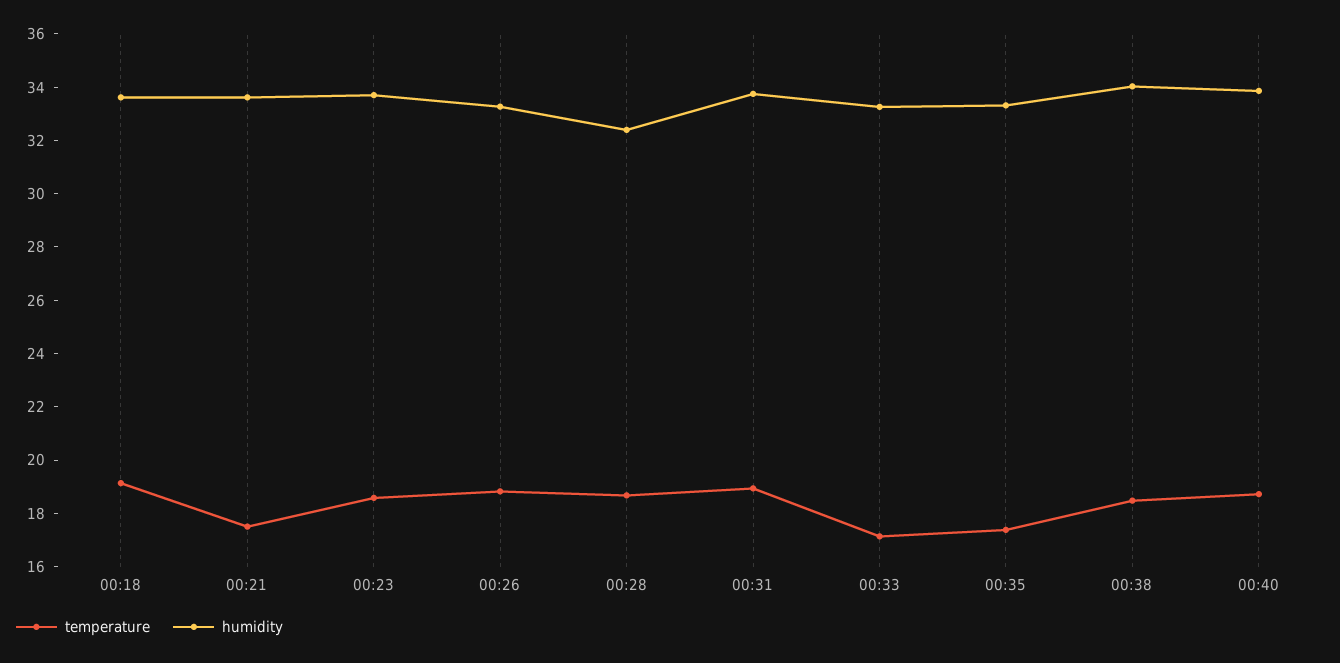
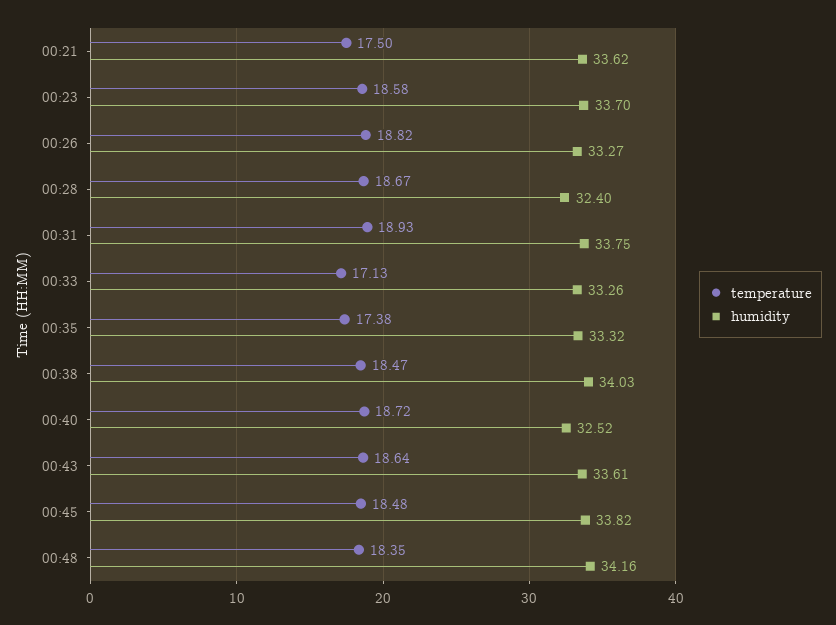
temperature, 00:18: 19 -> none
humidity, 00:18: 33.5 -> none
humidity, 00:40: 34 -> 32.52
temperature, 00:43: none -> 18.64
humidity, 00:43: none -> 33.61
temperature, 00:45: none -> 18.48
humidity, 00:45: none -> 33.82
temperature, 00:48: none -> 18.35
humidity, 00:48: none -> 34.16

